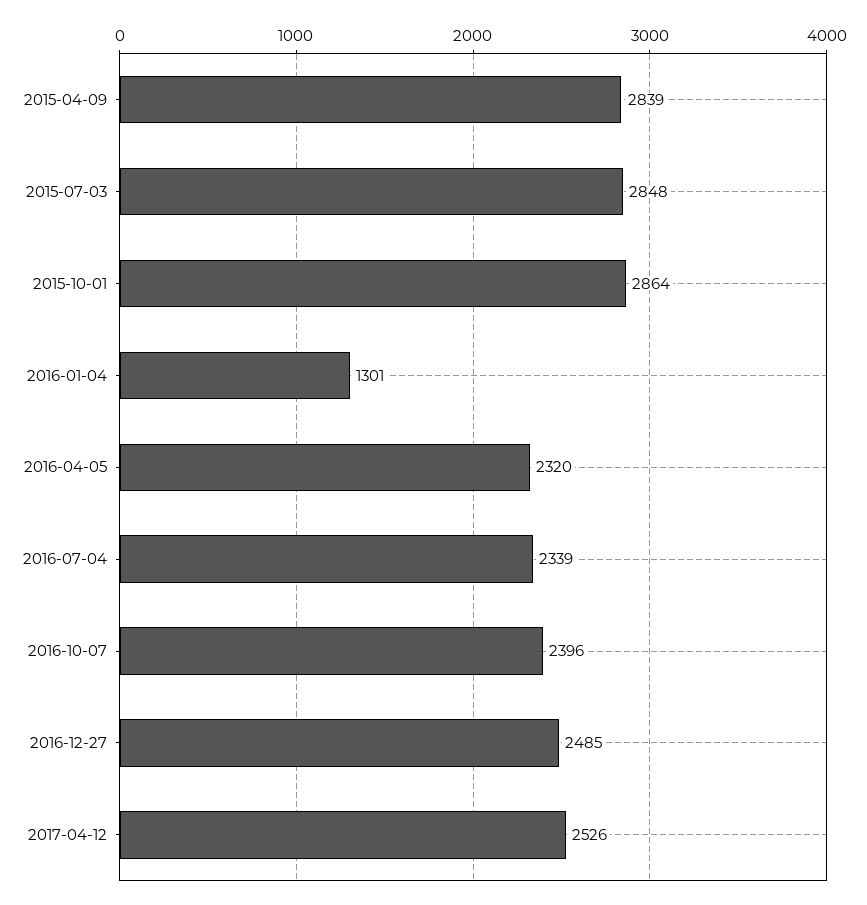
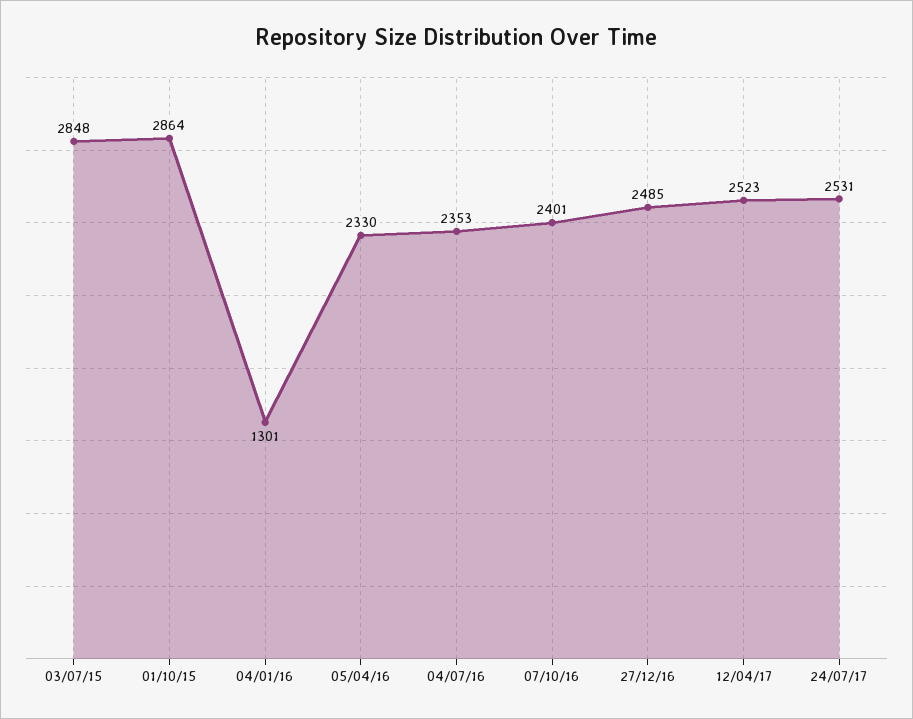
2015-04-09: 2839 -> none
2016-04-05: 2320 -> 2330
2016-07-04: 2339 -> 2353
2016-10-07: 2396 -> 2401
2017-04-12: 2526 -> 2523
24/07/17: none -> 2531

